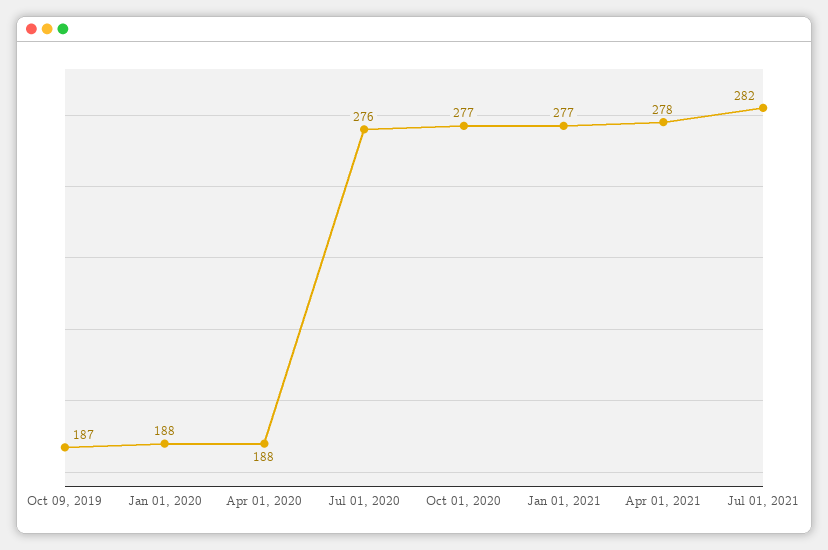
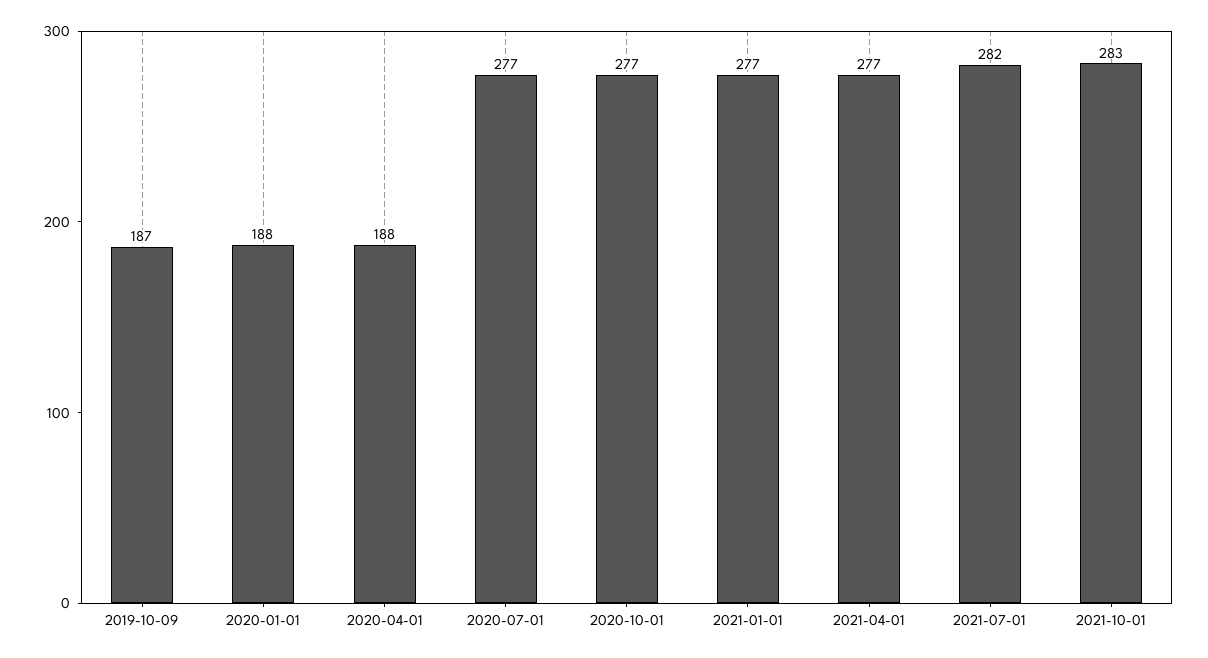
Jul 01, 2020: 276 -> 277
Apr 01, 2021: 278 -> 277
2021-10-01: none -> 283

